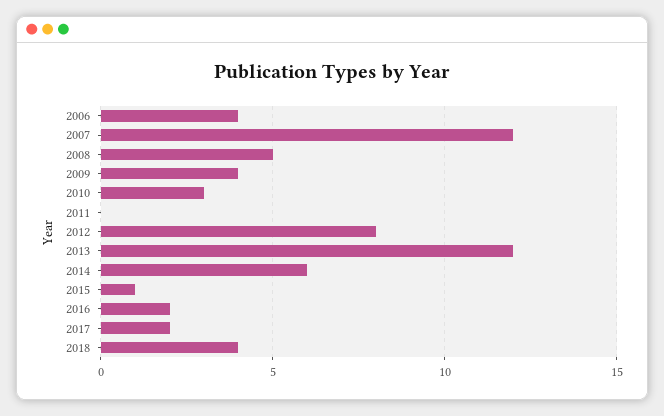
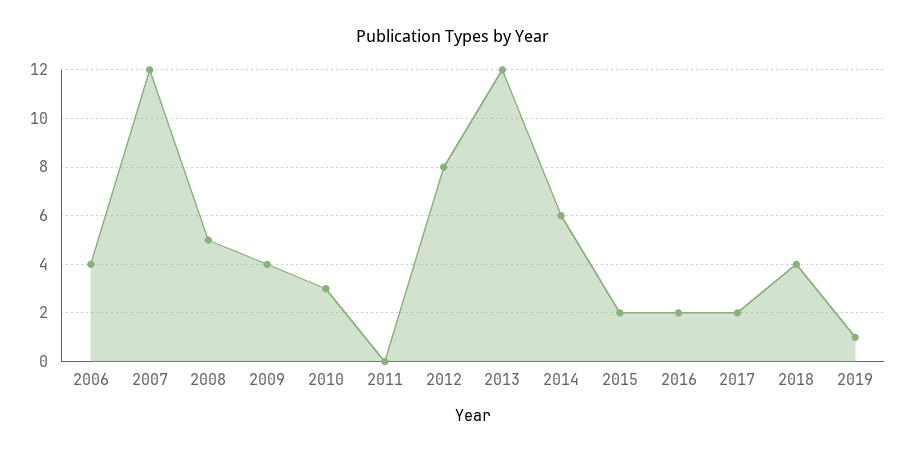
2015: 1 -> 2
2019: none -> 1

